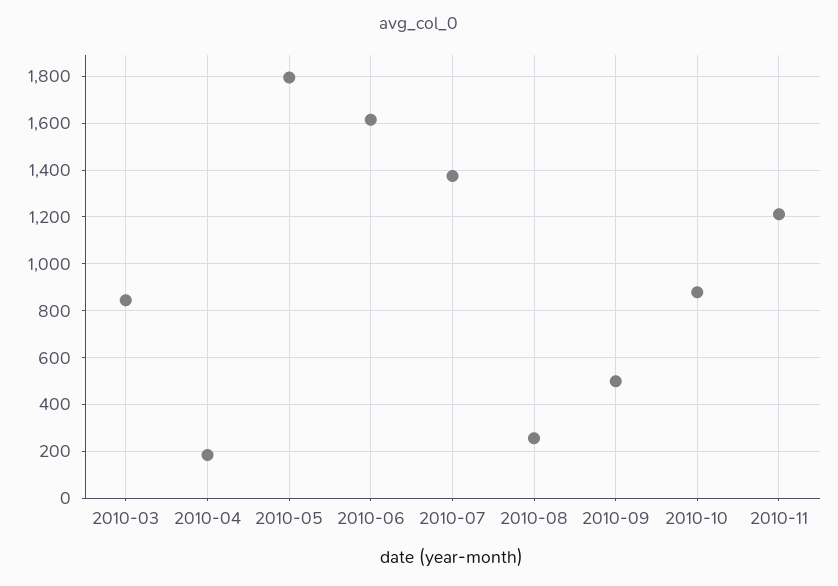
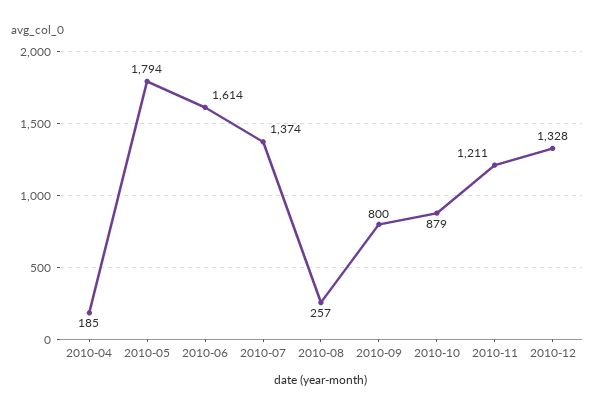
2010-03: 850 -> none
2010-09: 500 -> 800
2010-12: none -> 1328

